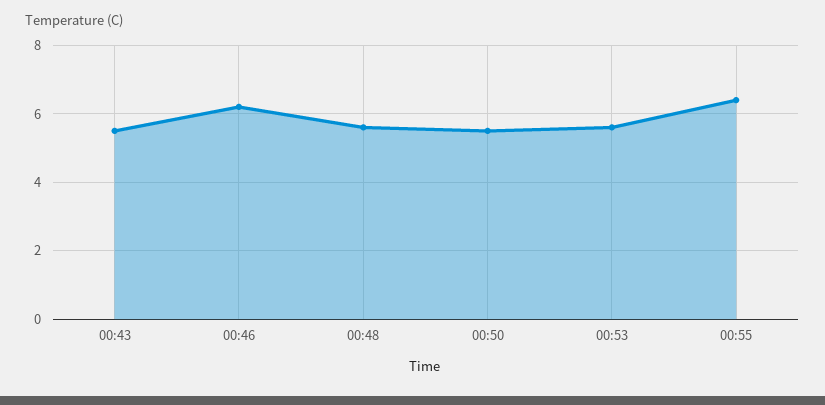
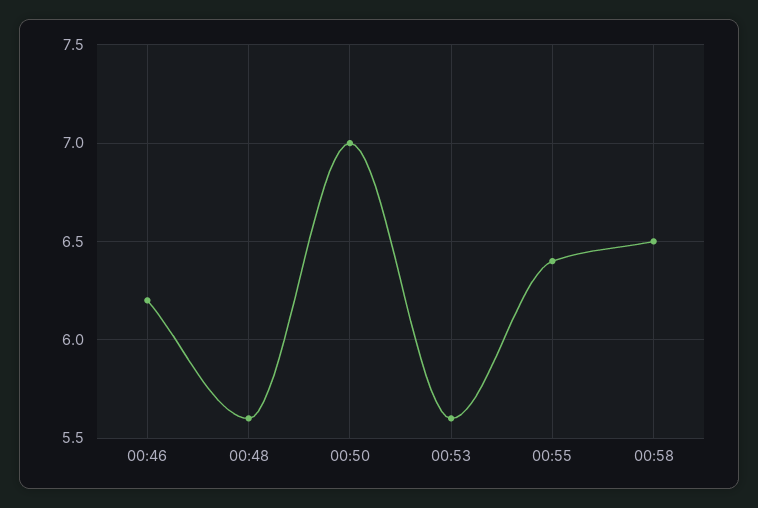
00:43: 5.5 -> none
00:50: 5.5 -> 7
00:58: none -> 6.5

